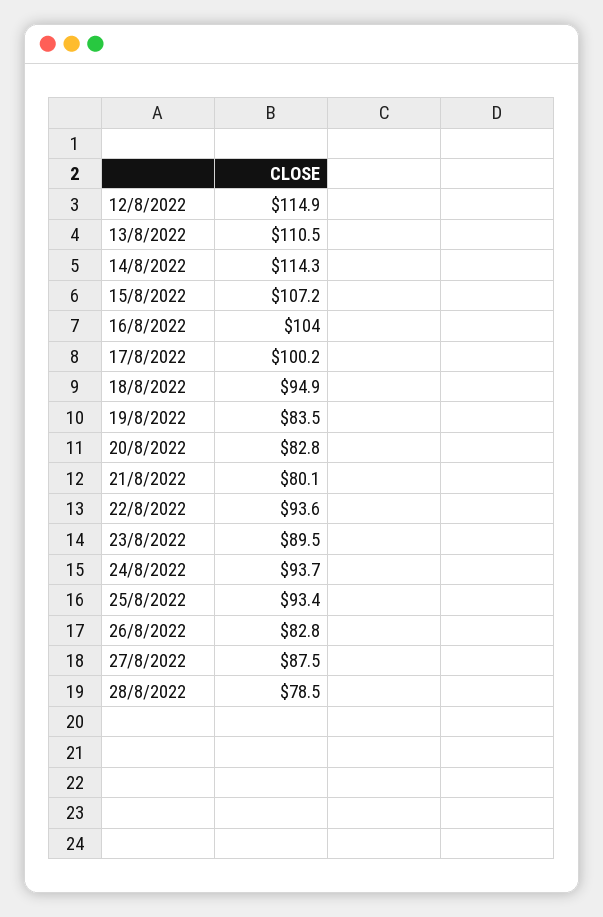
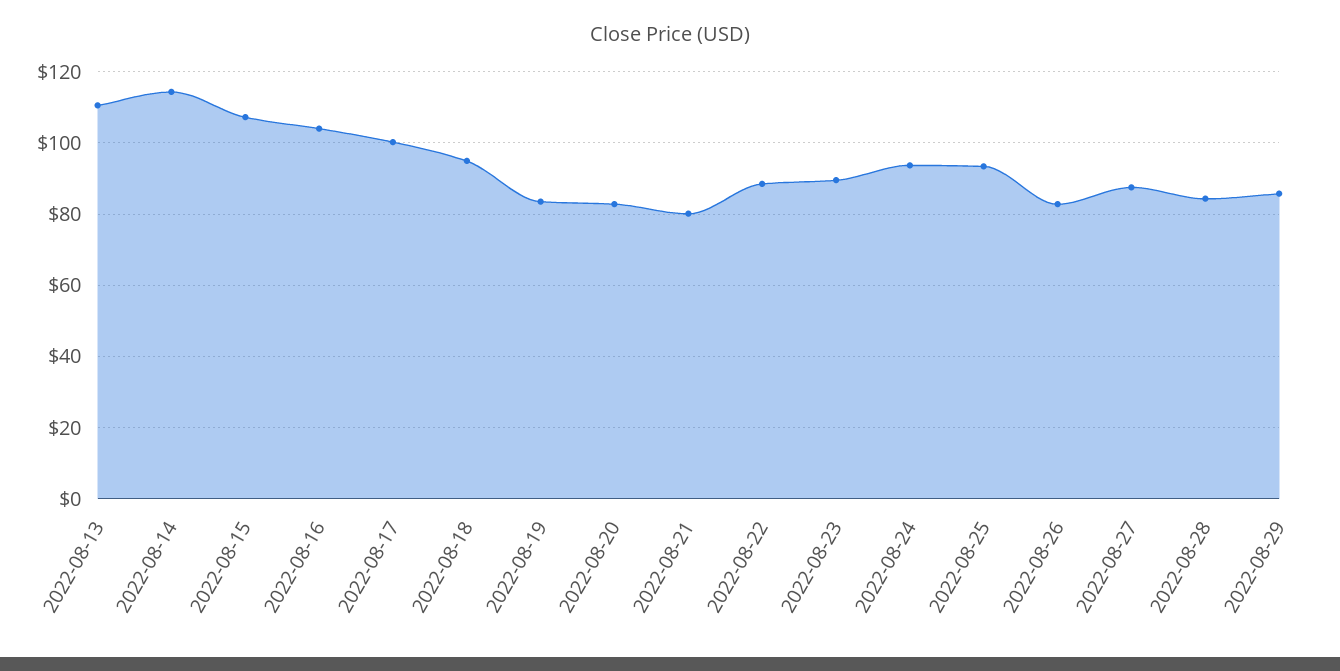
12/8/2022: 114.9 -> none
22/8/2022: 93.6 -> 88
28/8/2022: 78.5 -> 84
2022-08-29: none -> 86

